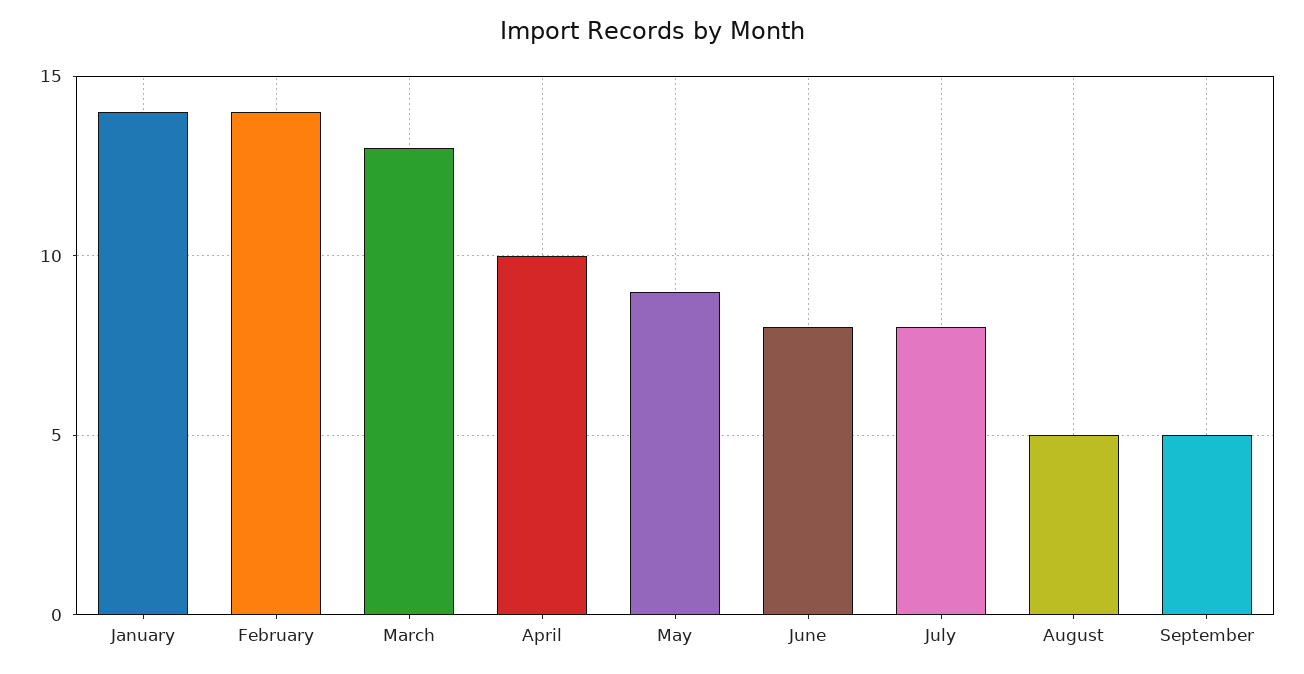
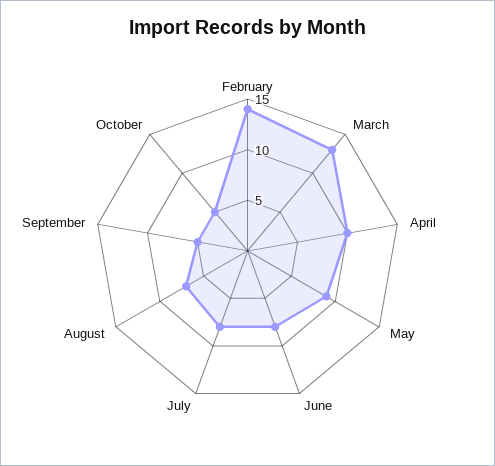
January: 14 -> none
August: 5 -> 7
October: none -> 5

